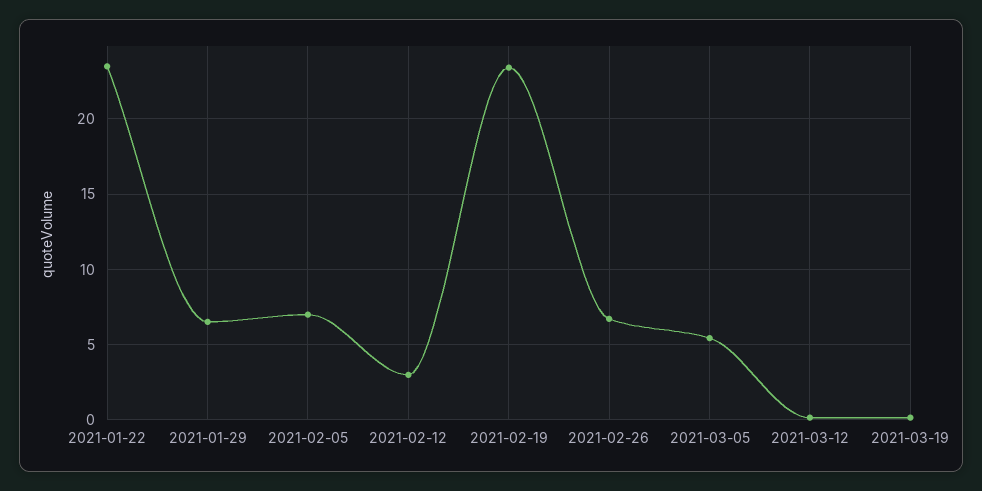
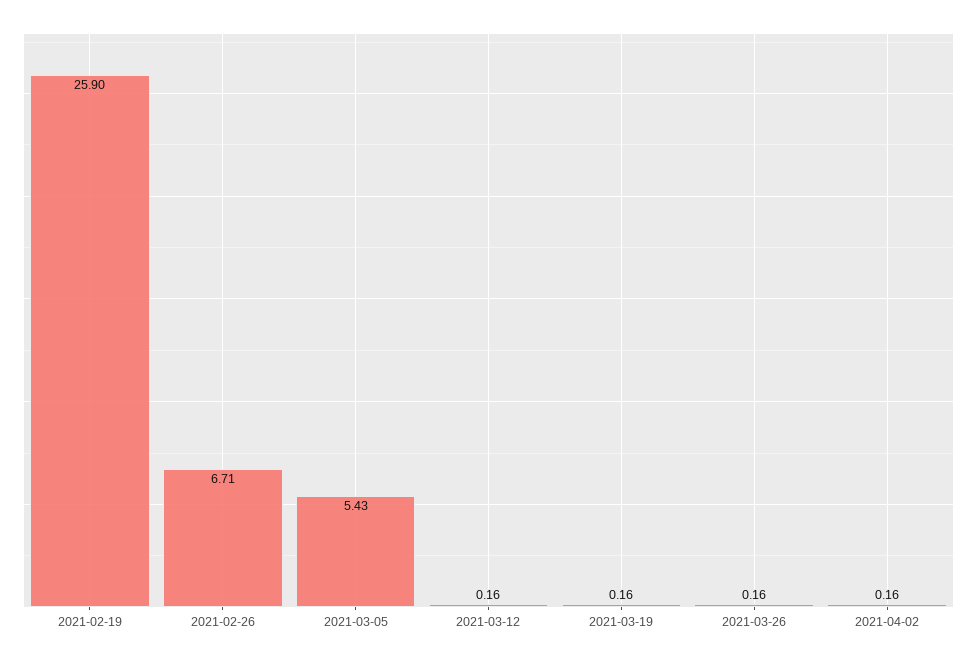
2021-01-22: 23.5 -> none
2021-01-29: 6.5 -> none
2021-02-05: 7 -> none
2021-02-12: 3 -> none
2021-02-19: 23.5 -> 25.9
2021-03-26: none -> 0.16
2021-04-02: none -> 0.16

